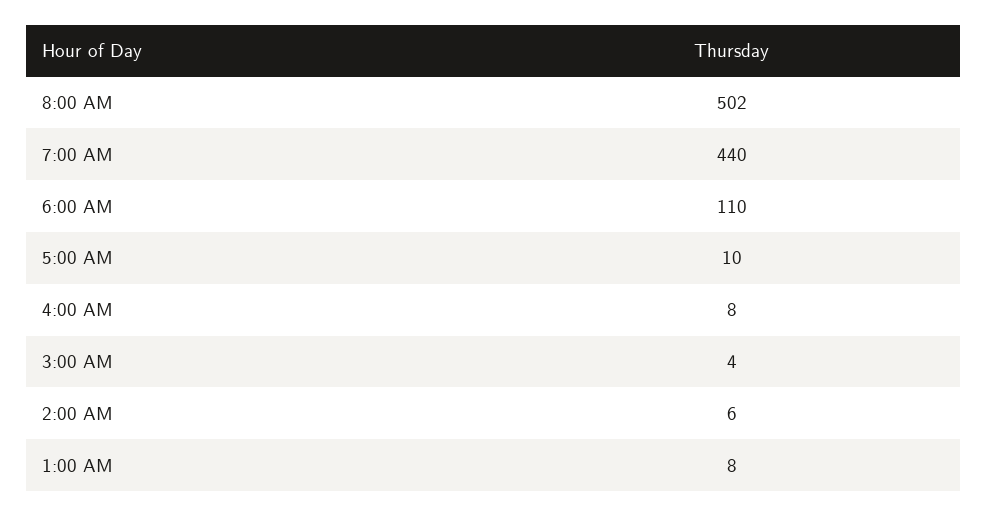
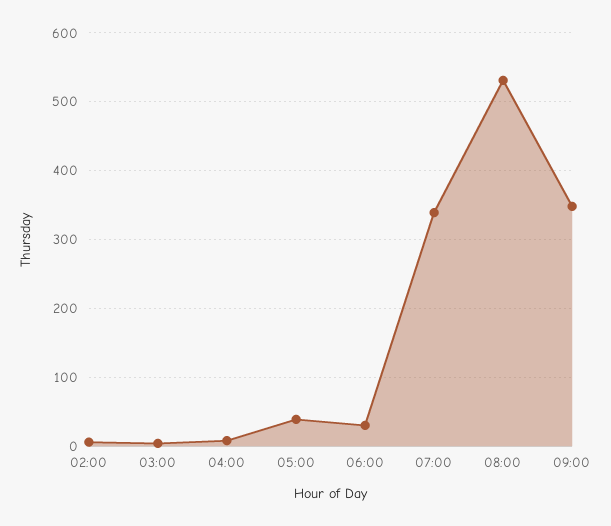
8:00 AM: 502 -> 530
7:00 AM: 440 -> 340
6:00 AM: 110 -> 30
5:00 AM: 10 -> 40
1:00 AM: 8 -> none
09:00: none -> 350

